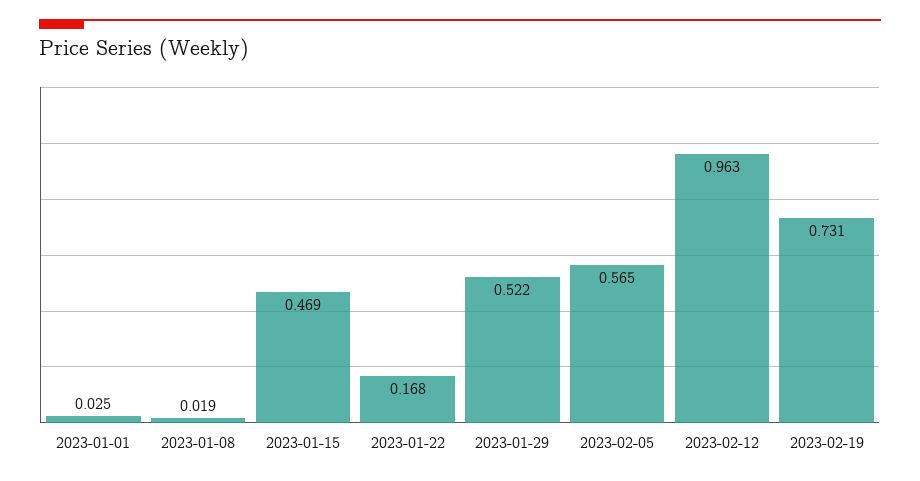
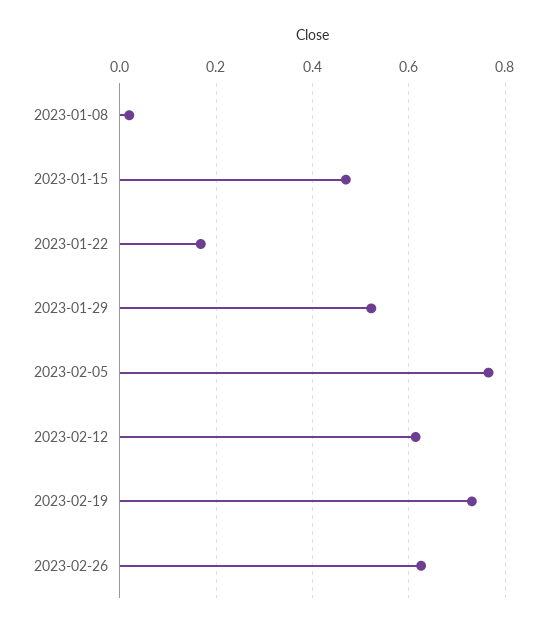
2023-01-01: 0.025 -> none
2023-02-05: 0.565 -> 0.76
2023-02-12: 0.963 -> 0.62
2023-02-26: none -> 0.62

